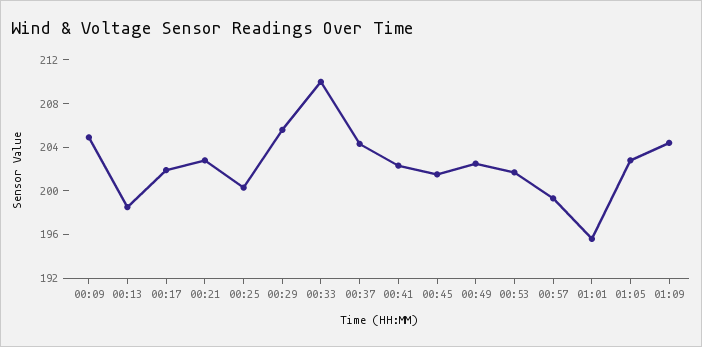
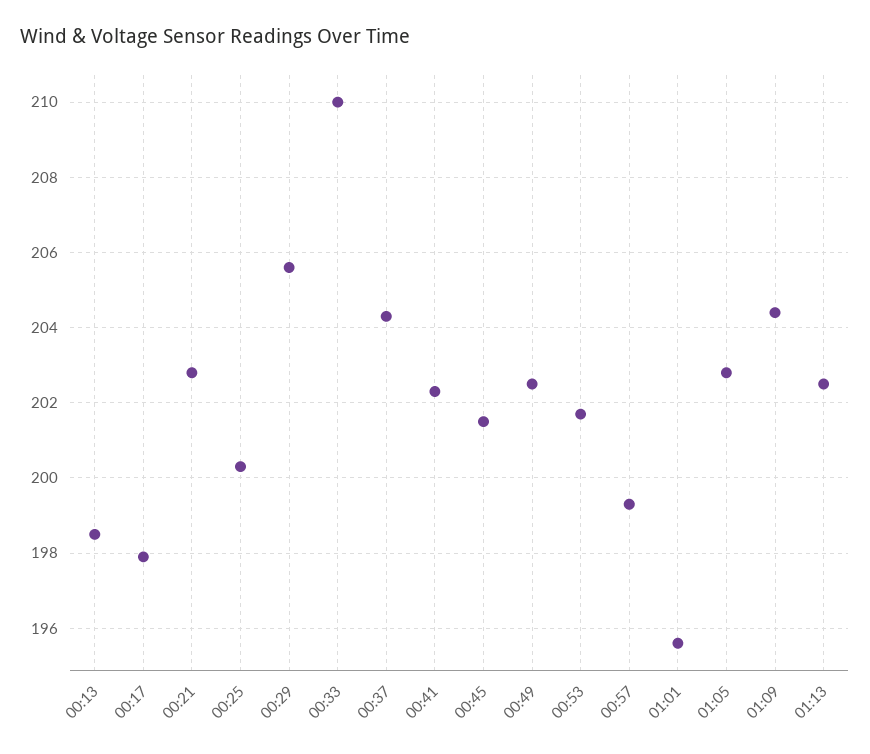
00:09: 205 -> none
00:17: 202 -> 198
01:13: none -> 202.5

